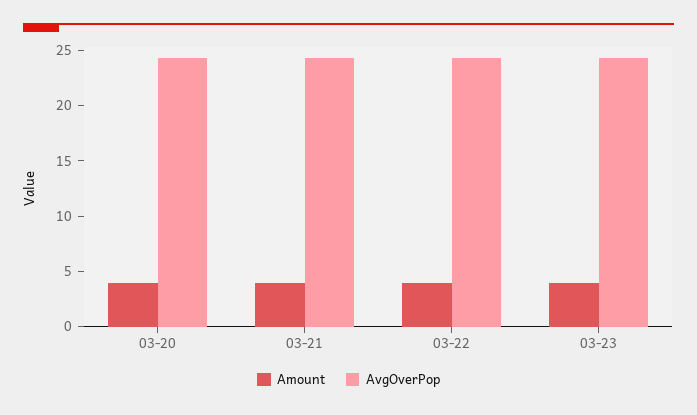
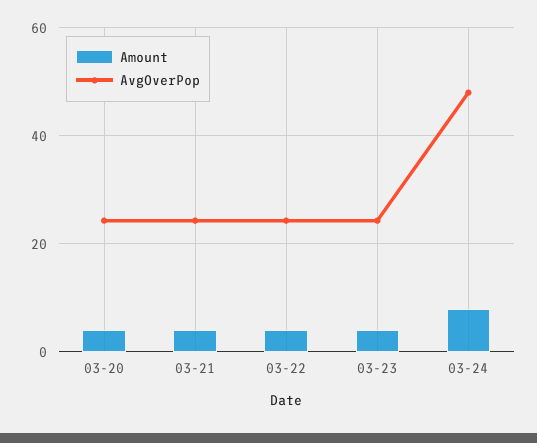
Amount, 03-24: none -> 8
AvgOverPop, 03-24: none -> 48

